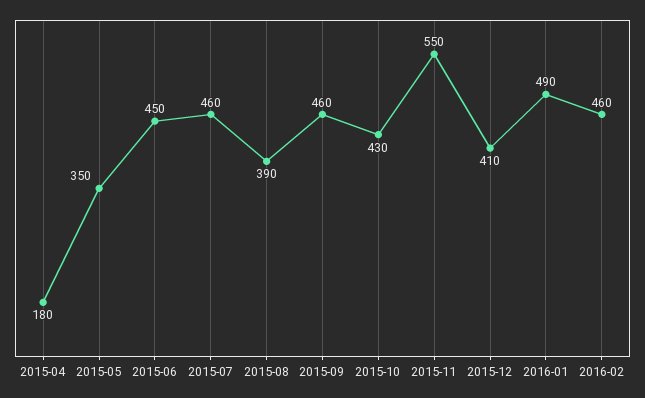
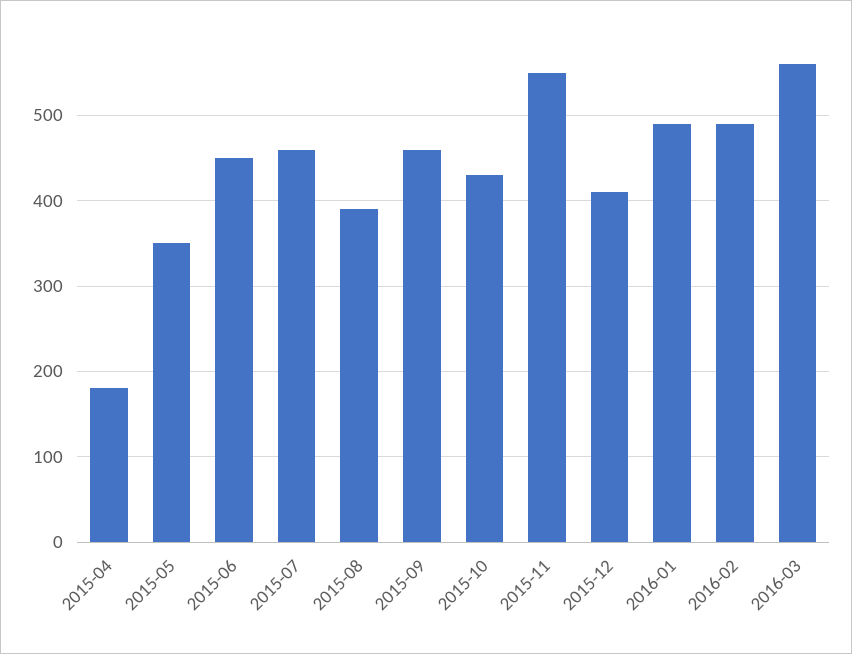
2016-02: 460 -> 490
2016-03: none -> 560

